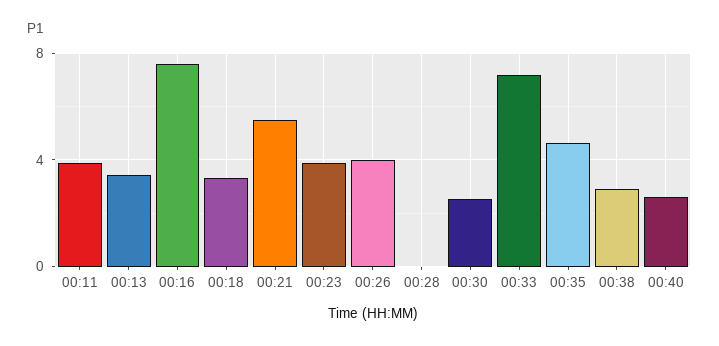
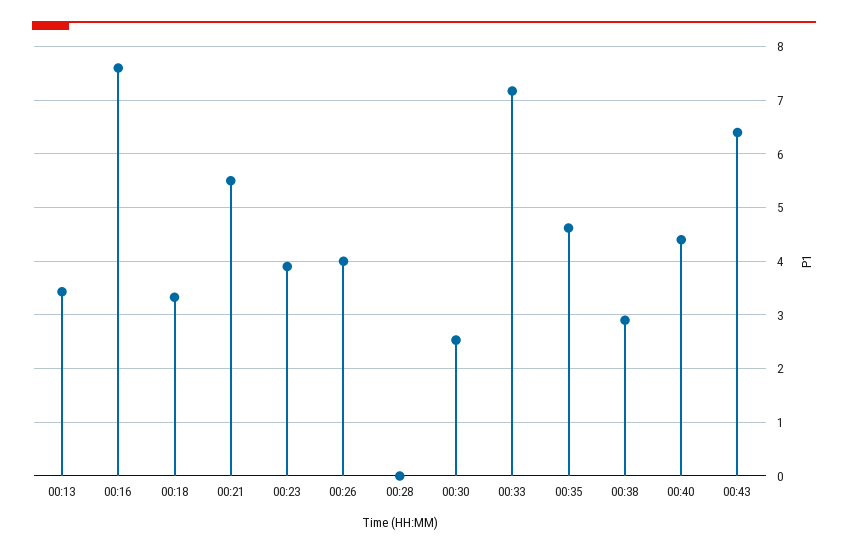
00:11: 4 -> none
00:40: 2.5 -> 4.4
00:43: none -> 6.4

